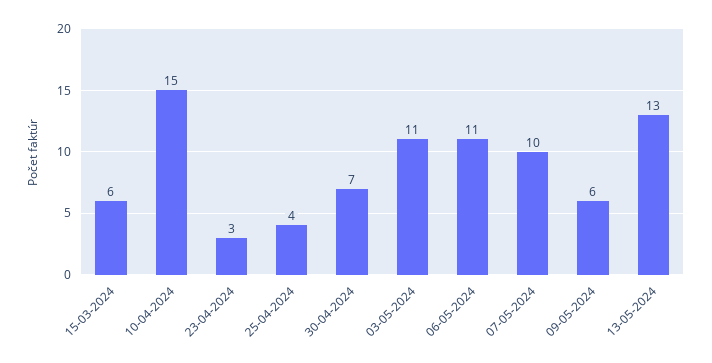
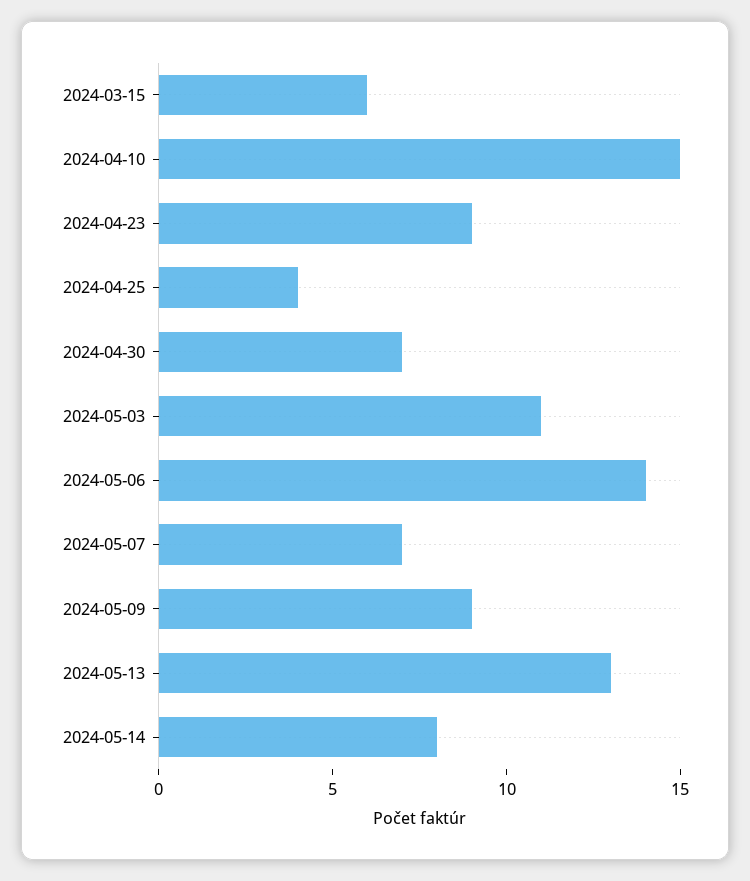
23-04-2024: 3 -> 9
06-05-2024: 11 -> 14
07-05-2024: 10 -> 7
09-05-2024: 6 -> 9
2024-05-14: none -> 8

